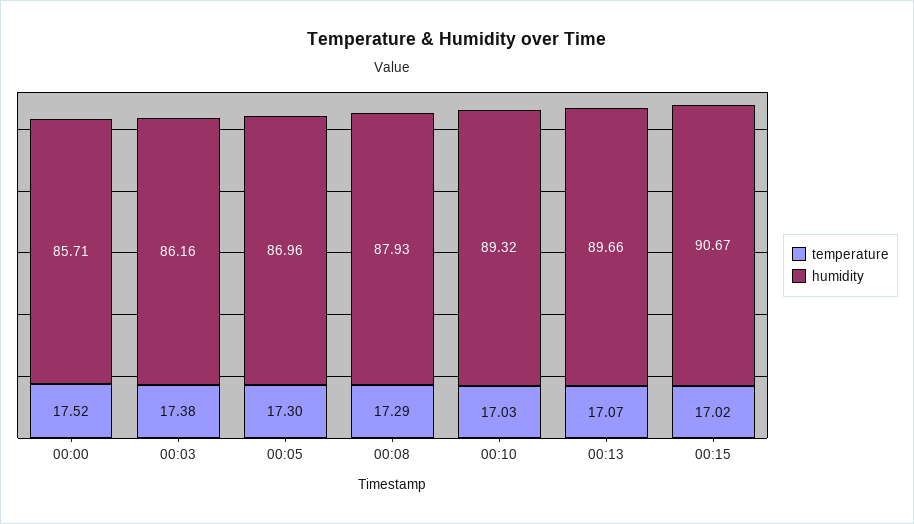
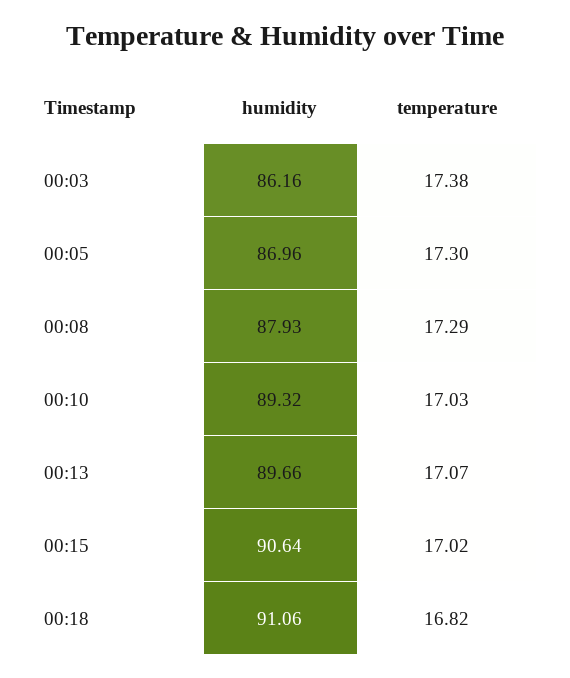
temperature, 00:00: 17.52 -> none
humidity, 00:00: 85.71 -> none
humidity, 00:15: 90.67 -> 90.64
humidity, 00:18: none -> 91.06
temperature, 00:18: none -> 16.82

